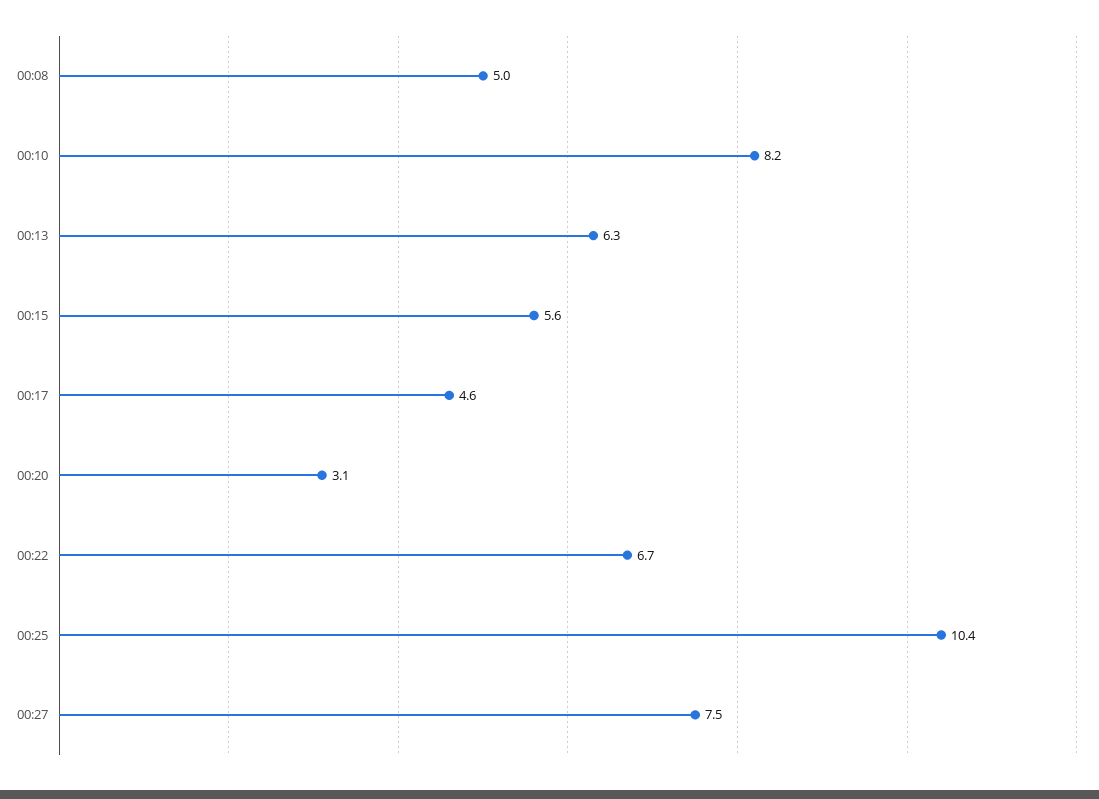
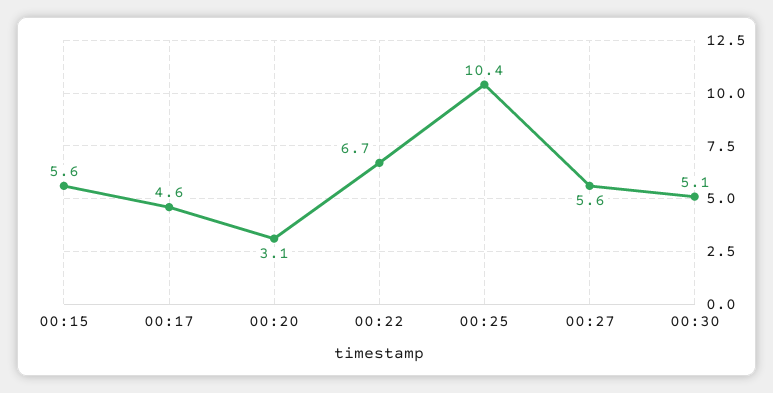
00:08: 5 -> none
00:10: 8.2 -> none
00:13: 6.3 -> none
00:27: 7.5 -> 5.6
00:30: none -> 5.1

